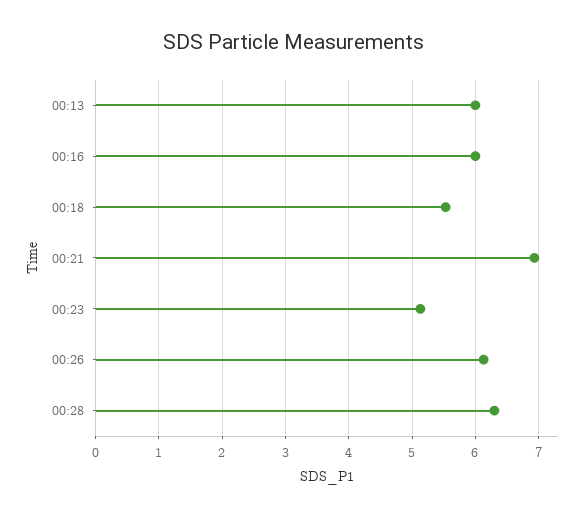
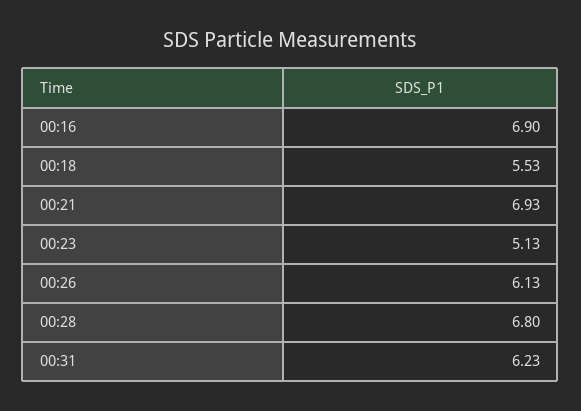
00:13: 6 -> none
00:16: 6 -> 6.9
00:28: 6.3 -> 6.8
00:31: none -> 6.23

